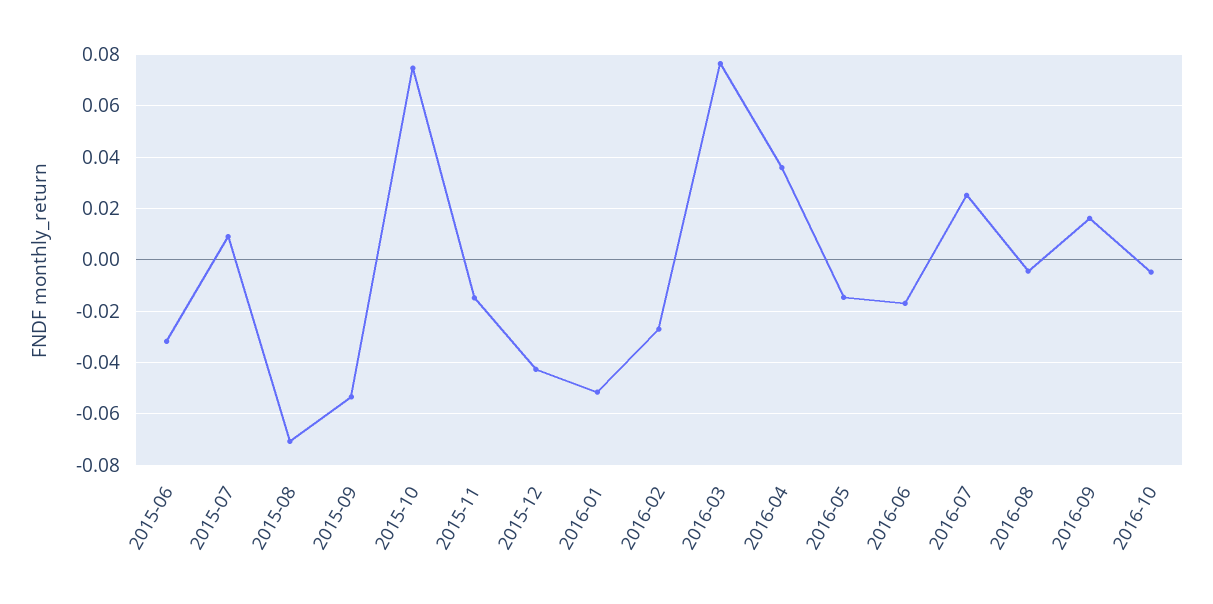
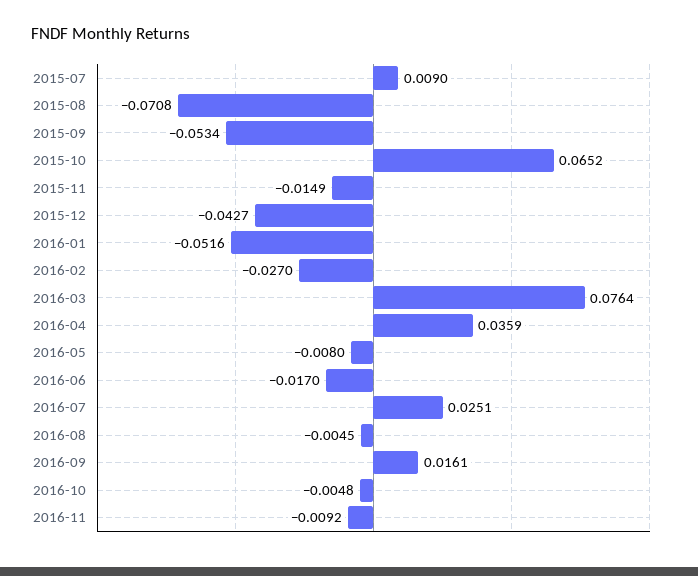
2015-06: -0.0325 -> none
2015-10: 0.075 -> 0.0652
2016-05: -0.015 -> -0.008
2016-11: none -> -0.0092

